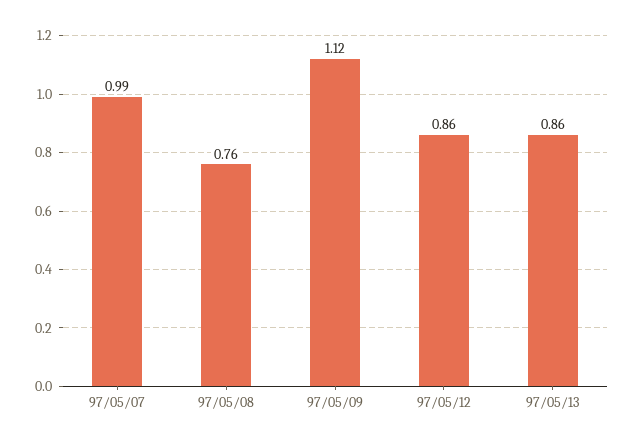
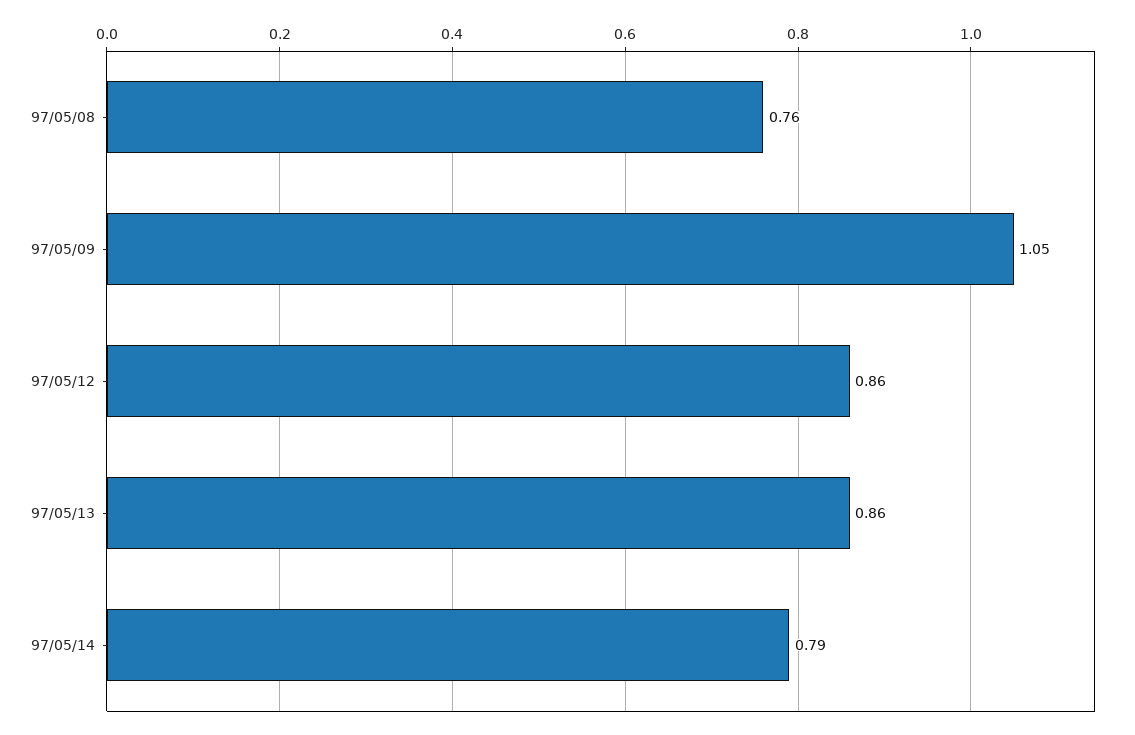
97/05/07: 0.99 -> none
97/05/09: 1.12 -> 1.05
97/05/14: none -> 0.79

